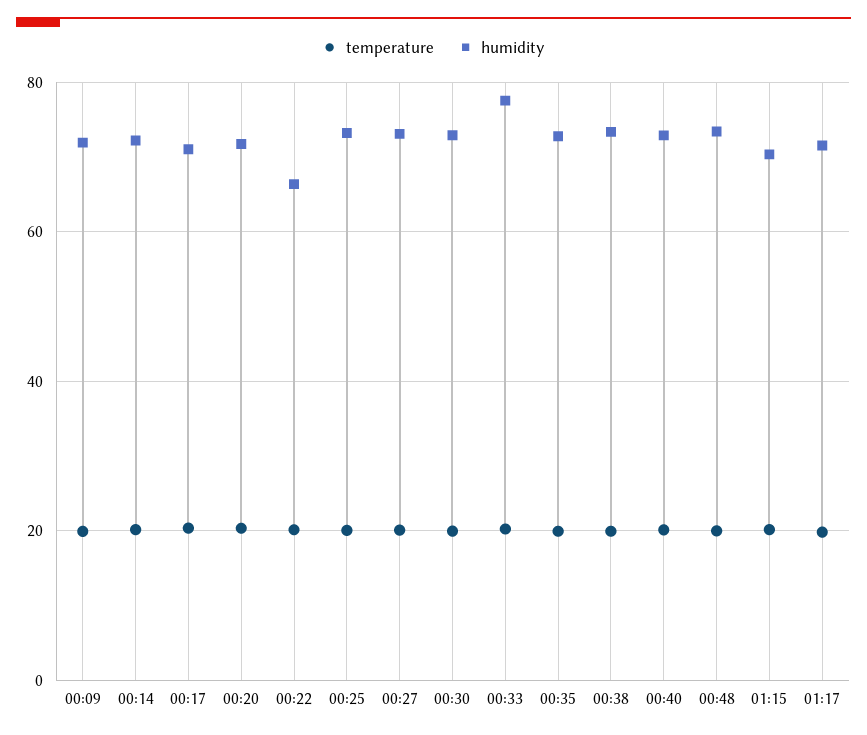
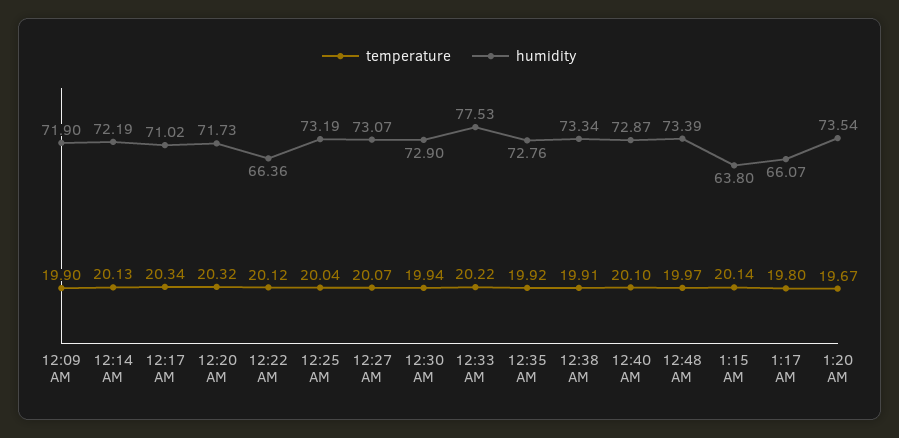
humidity, 01:15: 70 -> 63.8
humidity, 01:17: 72 -> 66.07
temperature, 1:20 AM: none -> 19.67
humidity, 1:20 AM: none -> 73.54

